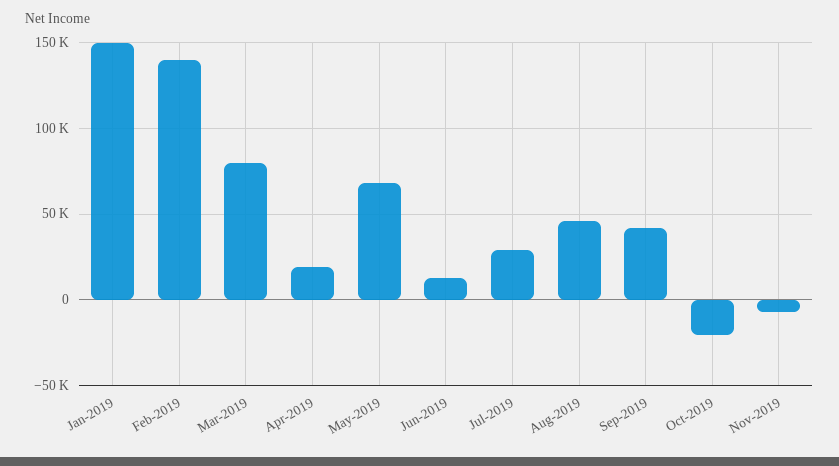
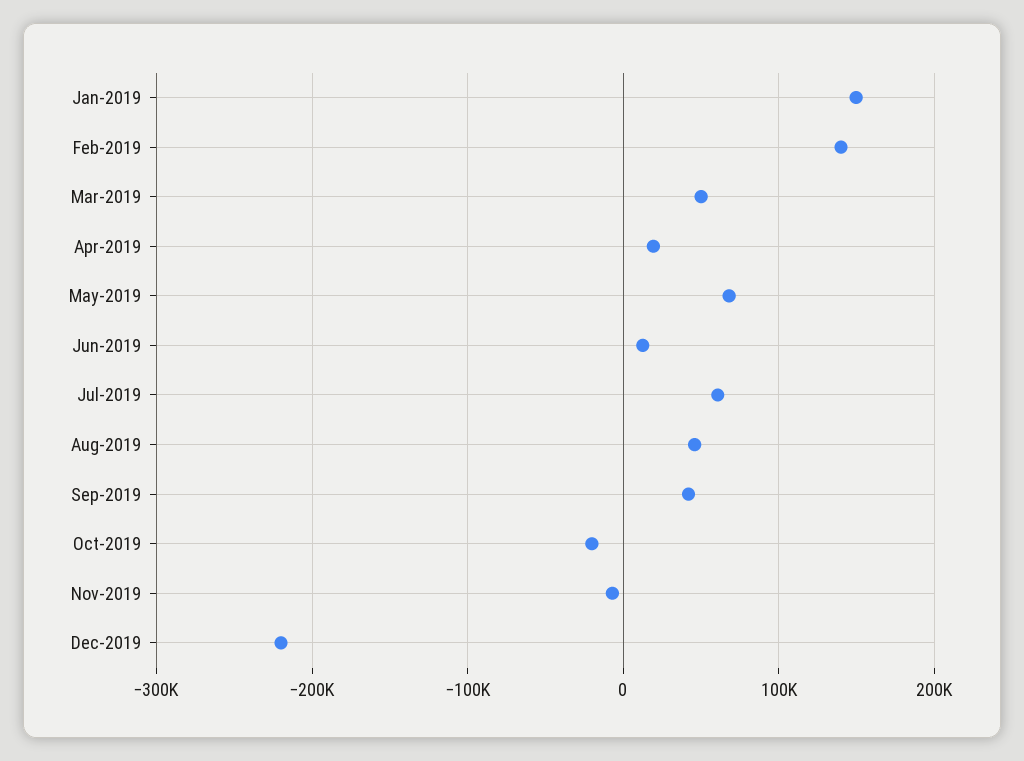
Mar-2019: 80000 -> 50000
Jul-2019: 30000 -> 60000
Dec-2019: none -> -220000

